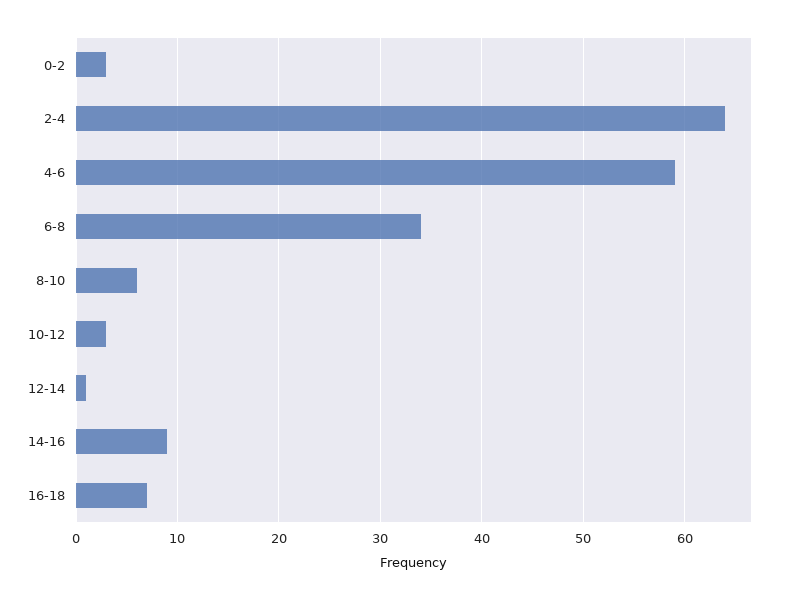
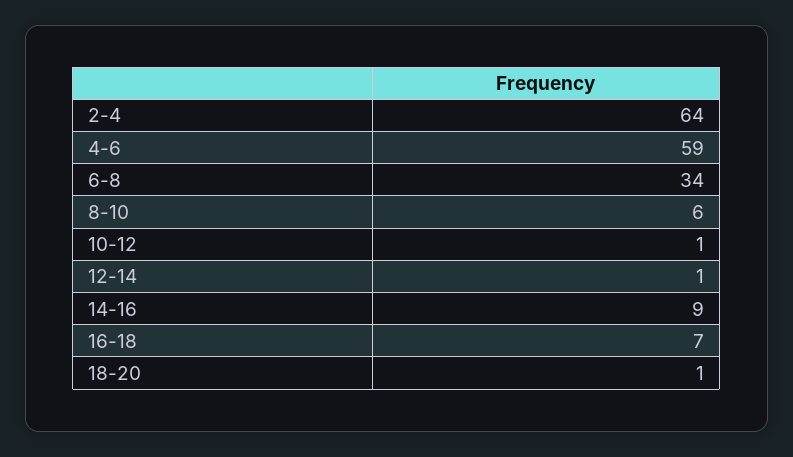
0-2: 3 -> none
10-12: 3 -> 1
18-20: none -> 1

